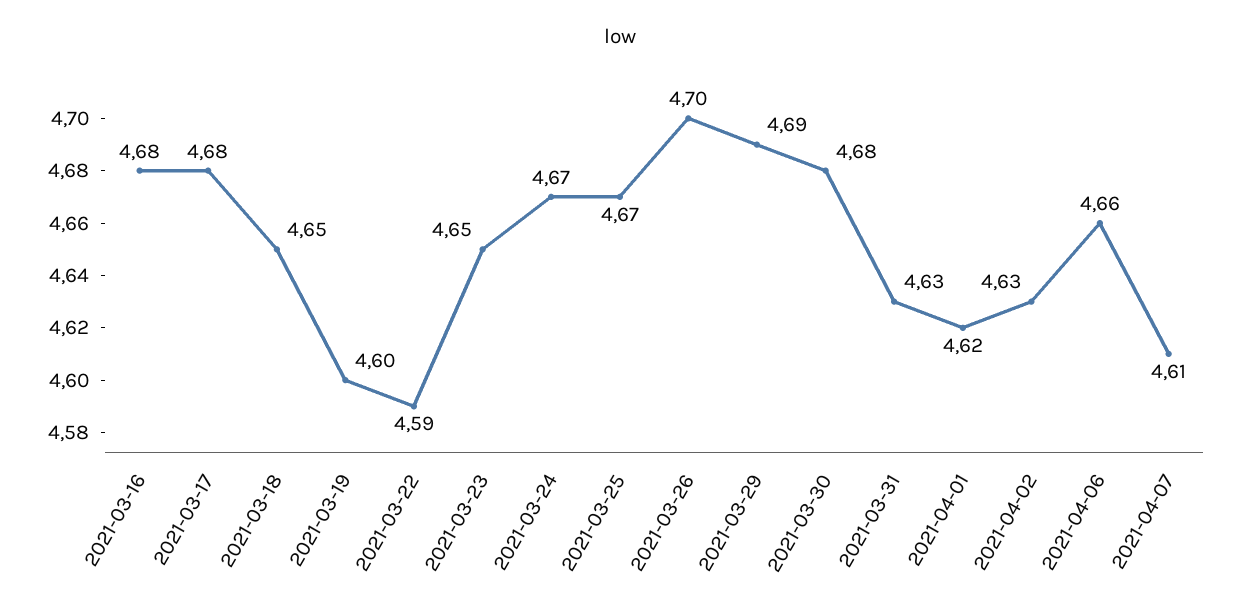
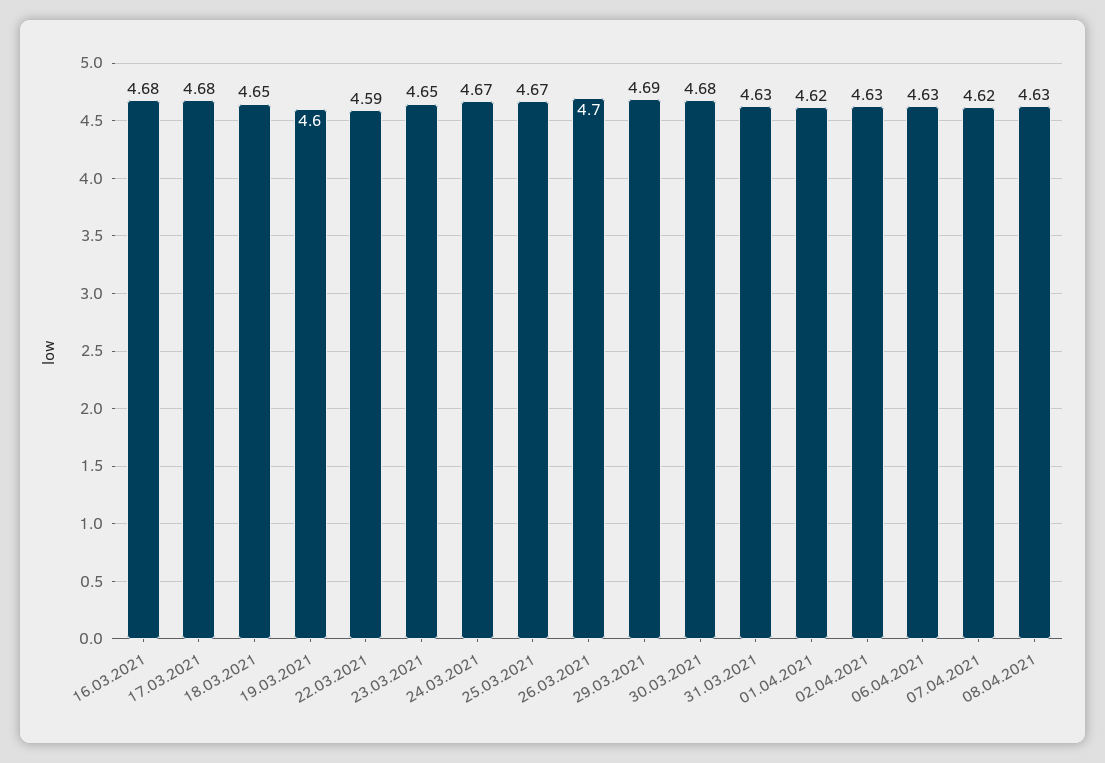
2021-04-06: 4.66 -> 4.63
2021-04-07: 4.61 -> 4.62
08.04.2021: none -> 4.63

